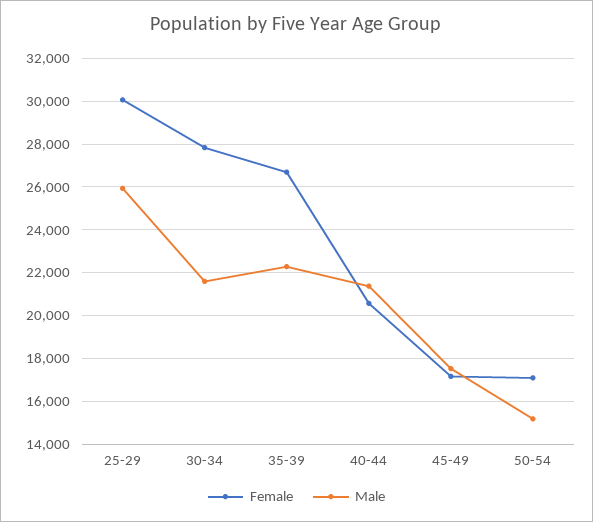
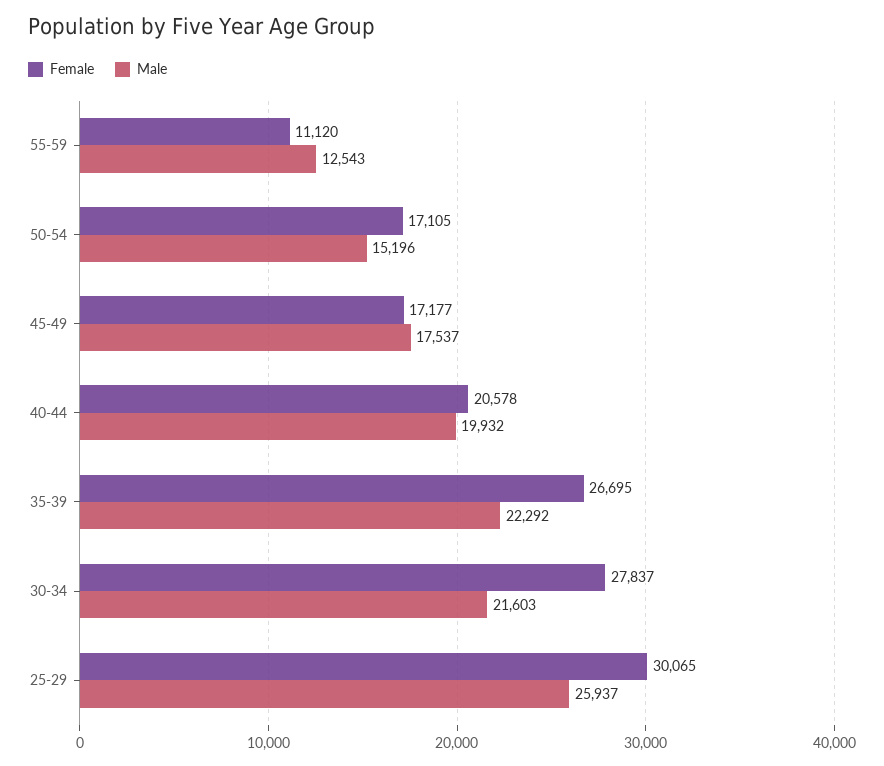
Male, 40-44: 21500 -> 19932
Female, 55-59: none -> 11120
Male, 55-59: none -> 12543

